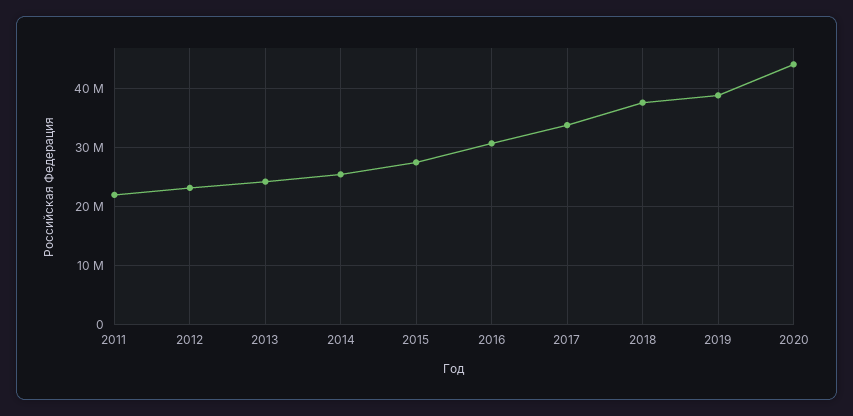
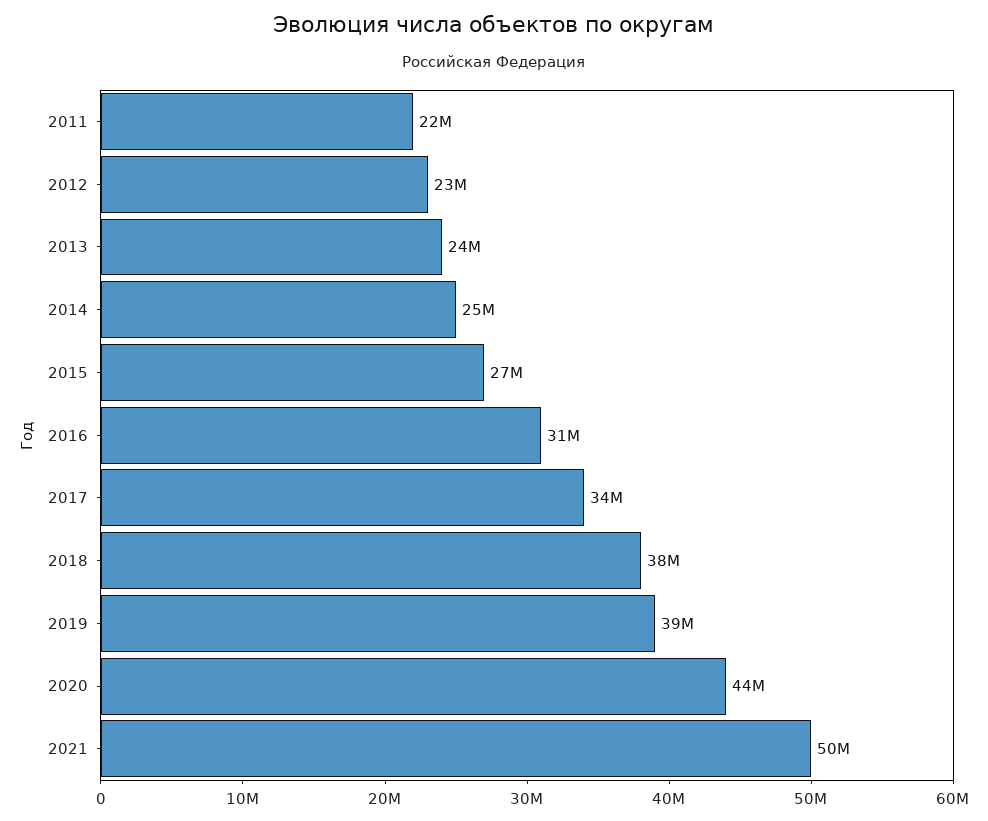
2021: none -> 50000000

